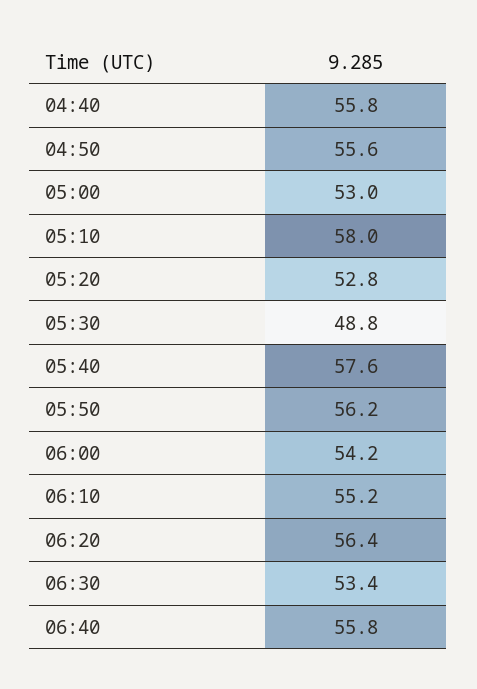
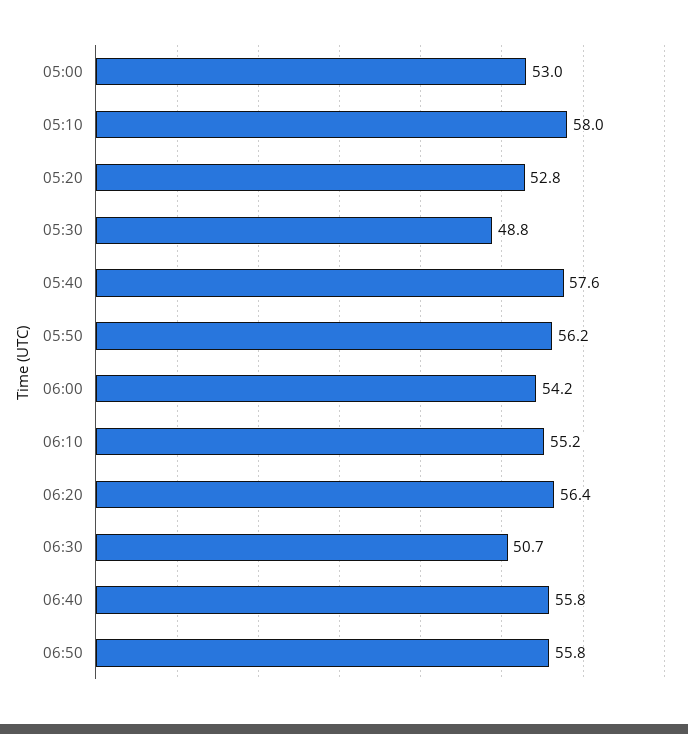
04:40: 55.8 -> none
04:50: 55.6 -> none
06:30: 53.4 -> 50.7
06:50: none -> 55.8

